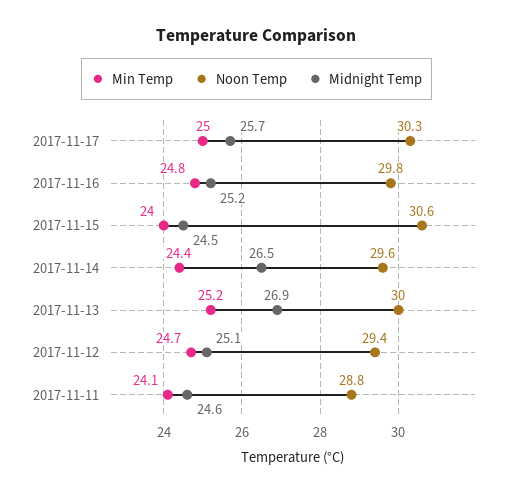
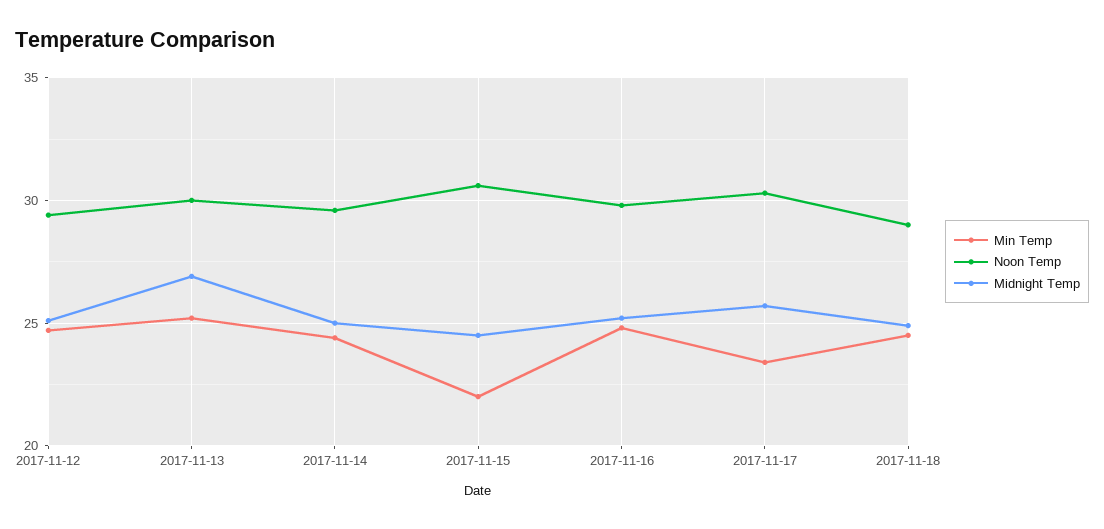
Min Temp, 2017-11-17: 25 -> 23.5
Min Temp, 2017-11-15: 24 -> 22
Midnight Temp, 2017-11-14: 26.5 -> 25
Min Temp, 2017-11-11: 24.1 -> none
Noon Temp, 2017-11-11: 28.8 -> none
Midnight Temp, 2017-11-11: 24.6 -> none
Min Temp, 2017-11-18: none -> 24.5
Noon Temp, 2017-11-18: none -> 29
Midnight Temp, 2017-11-18: none -> 25

